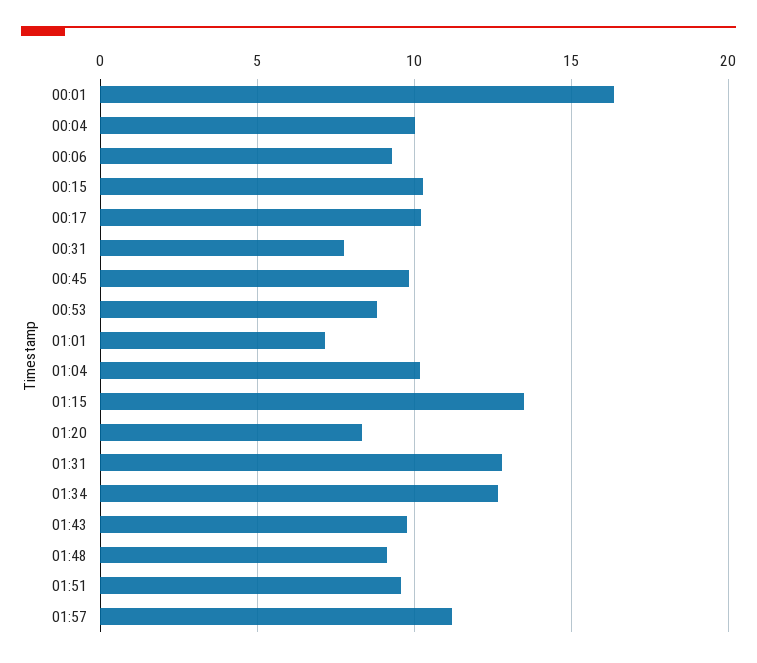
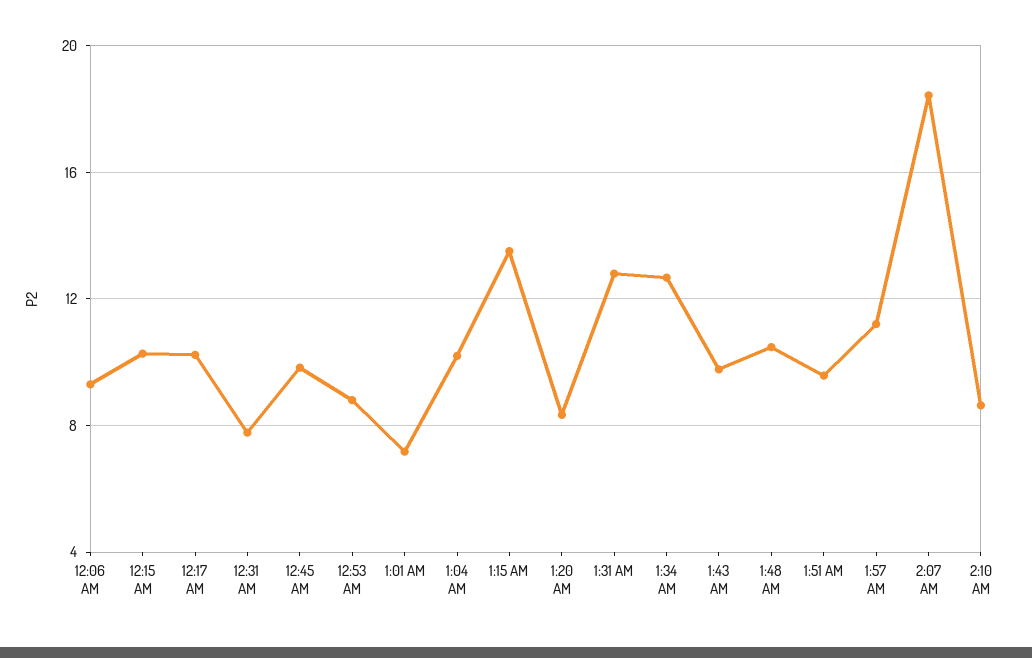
00:01: 16.5 -> none
00:04: 10 -> none
01:48: 9 -> 10.5
2:07 AM: none -> 18.5
2:10 AM: none -> 8.5

